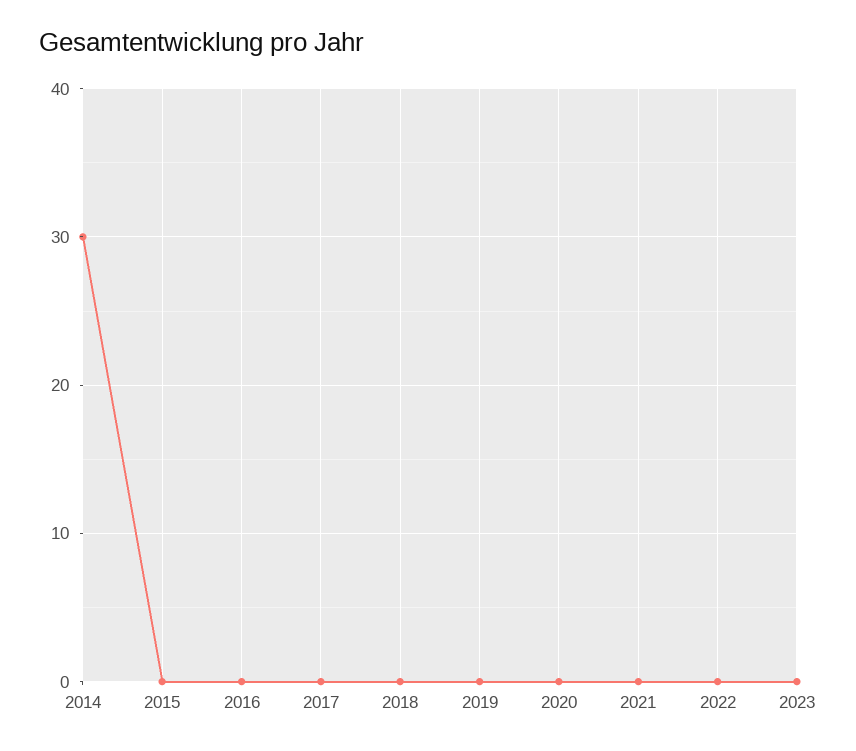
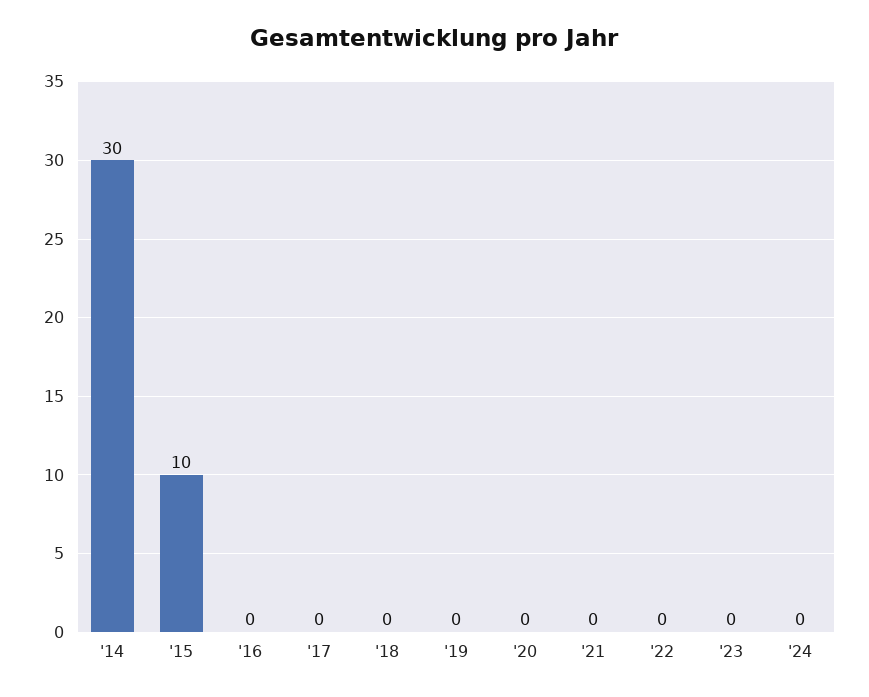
2015: 0 -> 10
'24: none -> 0

